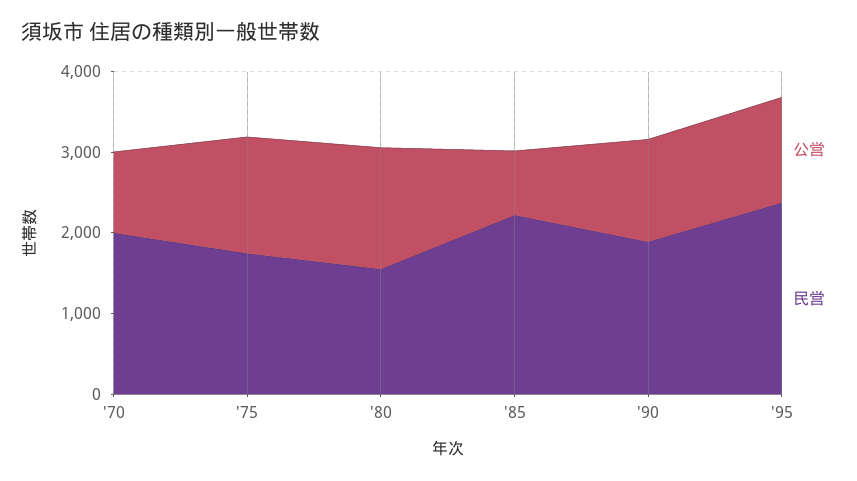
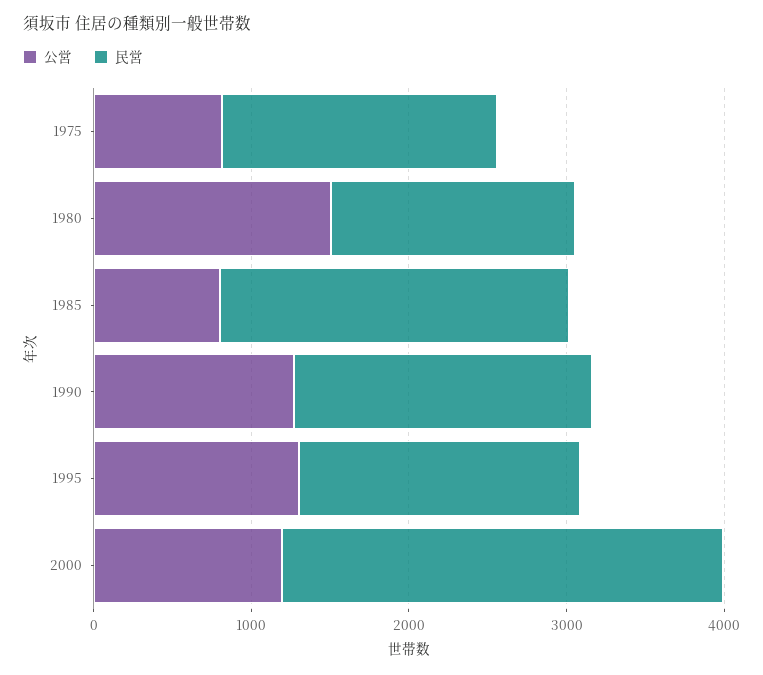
公営, '70: 1000 -> none
民営, '70: 2000 -> none
公営, '75: 1400 -> 800
民営, '95: 2400 -> 1800
公営, 2000: none -> 1200
民営, 2000: none -> 2800

